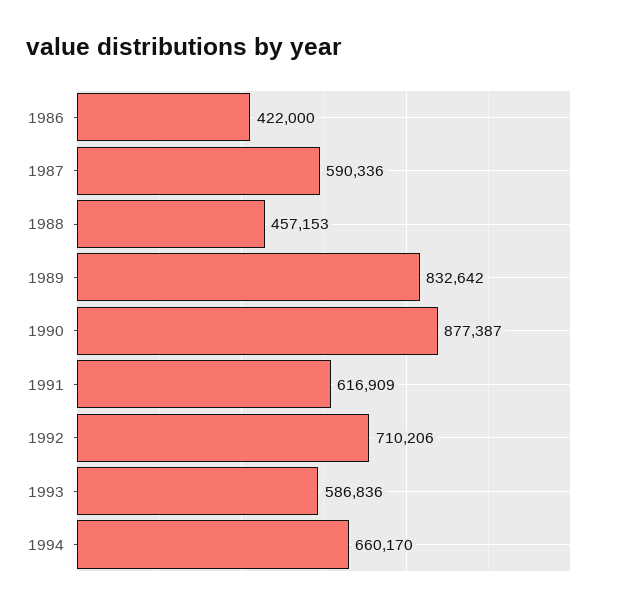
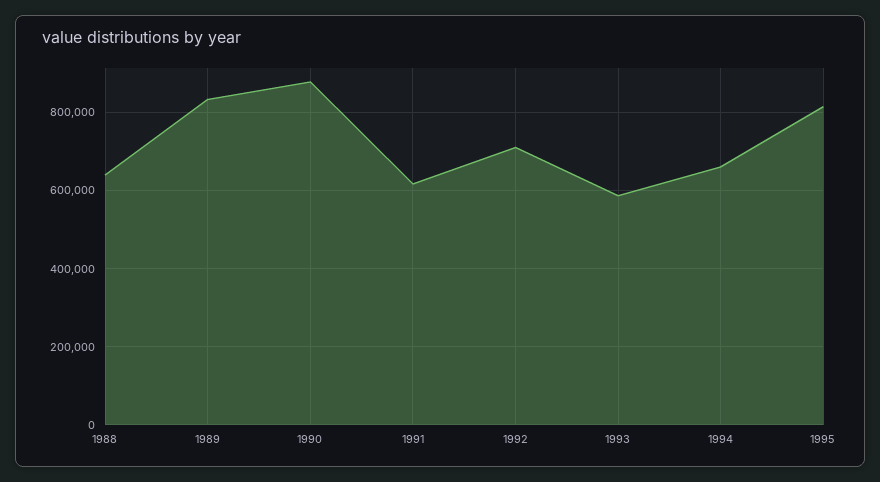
1986: 422000 -> none
1987: 590336 -> none
1988: 457153 -> 640000
1995: none -> 820000

